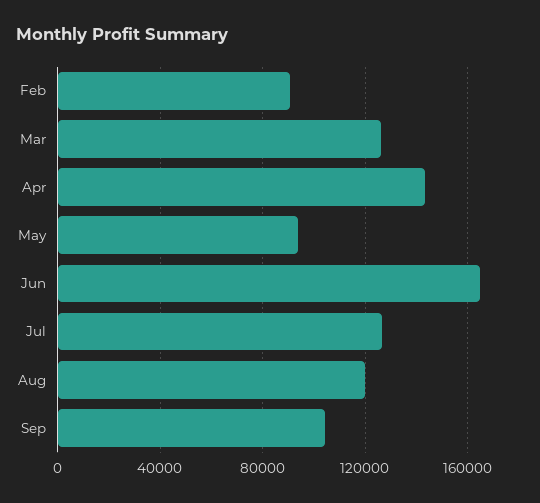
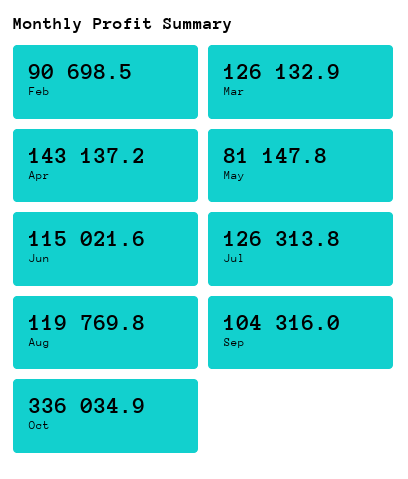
May: 95000 -> 81147.8
Jun: 165000 -> 115021.6
Oct: none -> 336034.9

